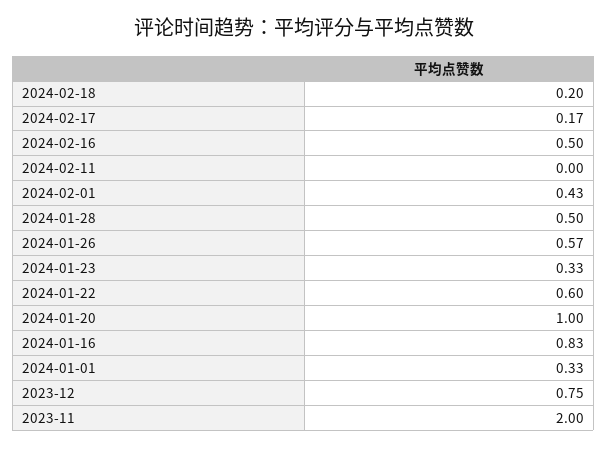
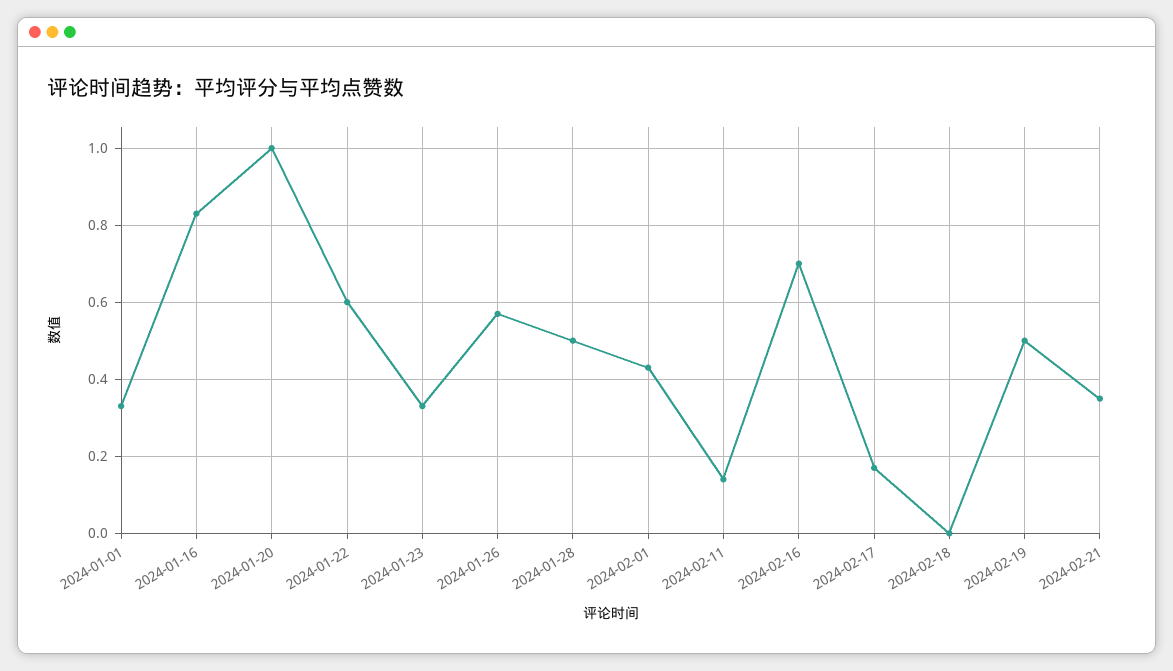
2024-02-18: 0.2 -> 0
2024-02-16: 0.5 -> 0.7
2024-02-11: 0 -> 0.15
2023-12: 0.75 -> none
2023-11: 2 -> none
2024-02-19: none -> 0.5
2024-02-21: none -> 0.35

